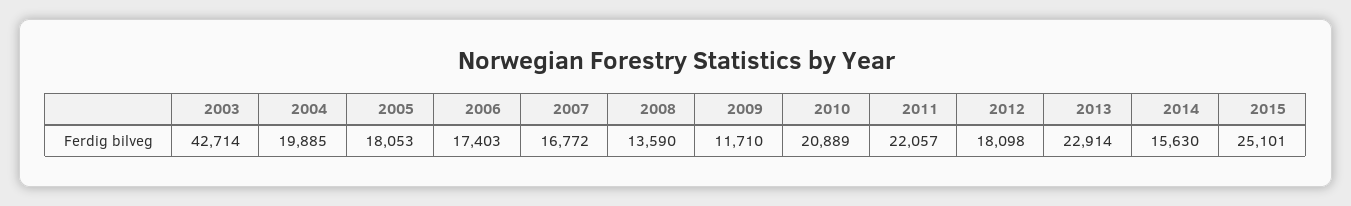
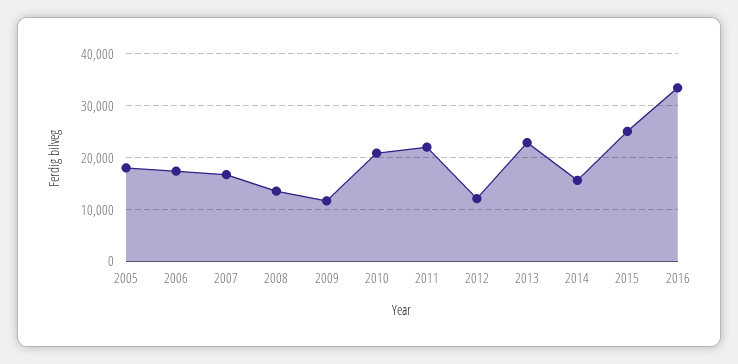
2003: 42714 -> none
2004: 19885 -> none
2012: 18098 -> 12000
2016: none -> 34000

